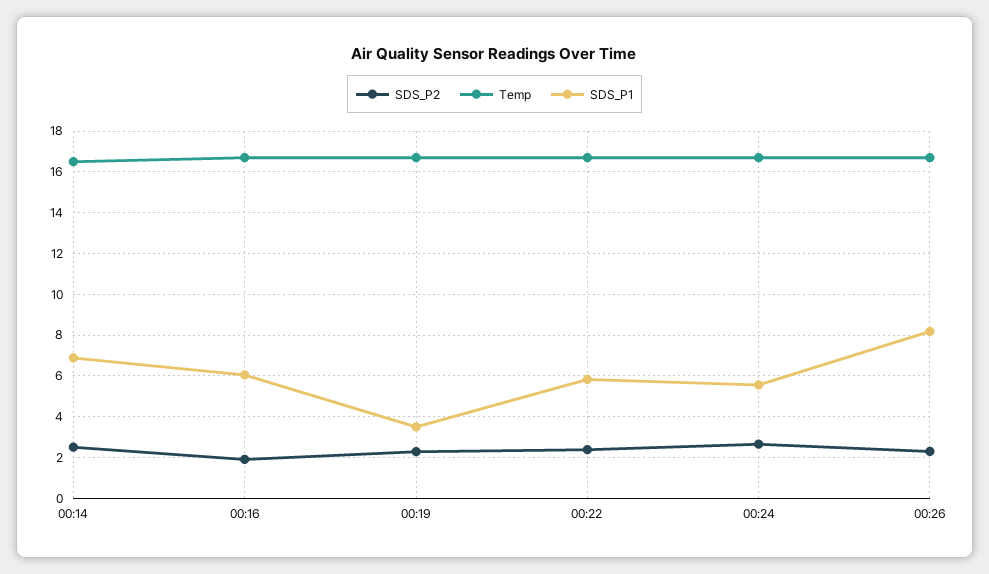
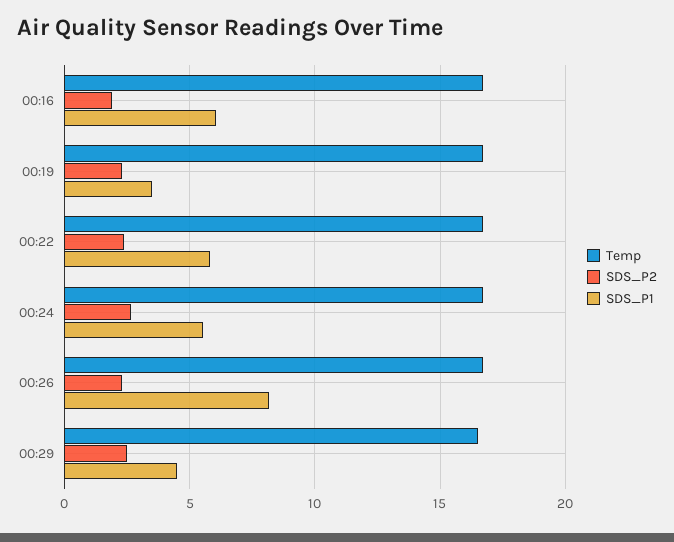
SDS_P2, 00:14: 2.5 -> none
Temp, 00:14: 16.5 -> none
SDS_P1, 00:14: 7 -> none
Temp, 00:29: none -> 16.5
SDS_P2, 00:29: none -> 2.5
SDS_P1, 00:29: none -> 4.5

